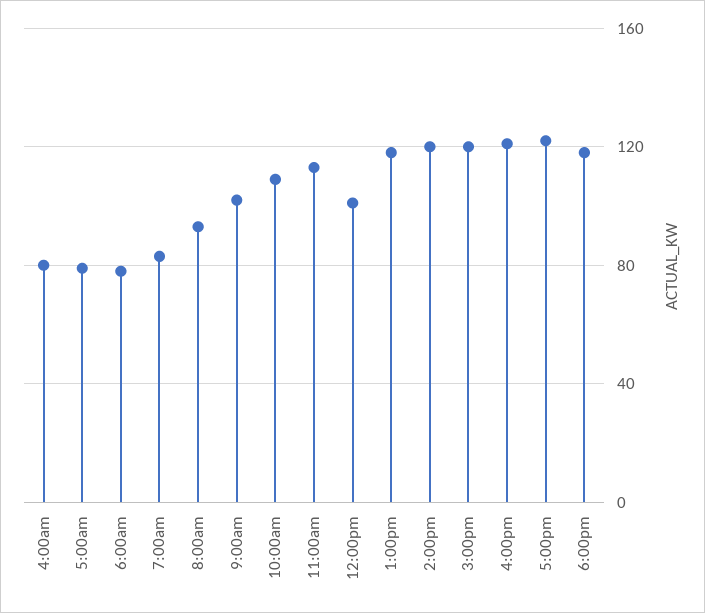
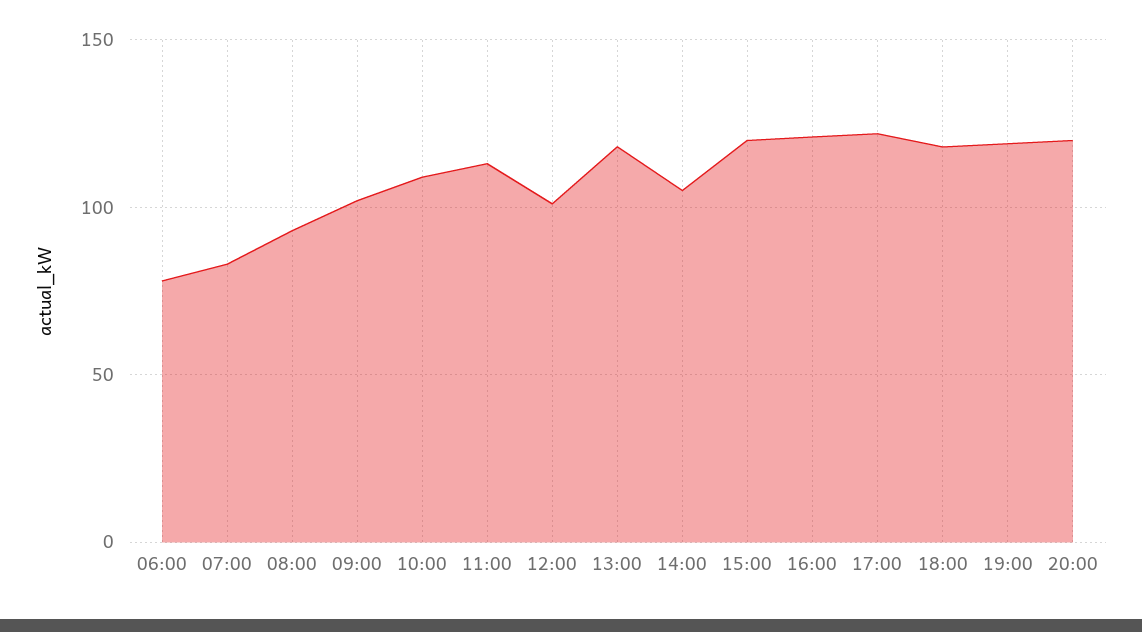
4:00am: 80 -> none
5:00am: 80 -> none
2:00pm: 120 -> 105
19:00: none -> 120
20:00: none -> 120

